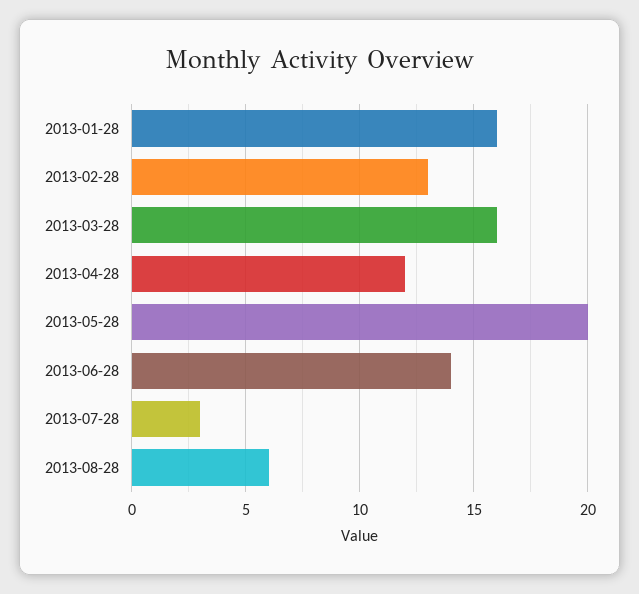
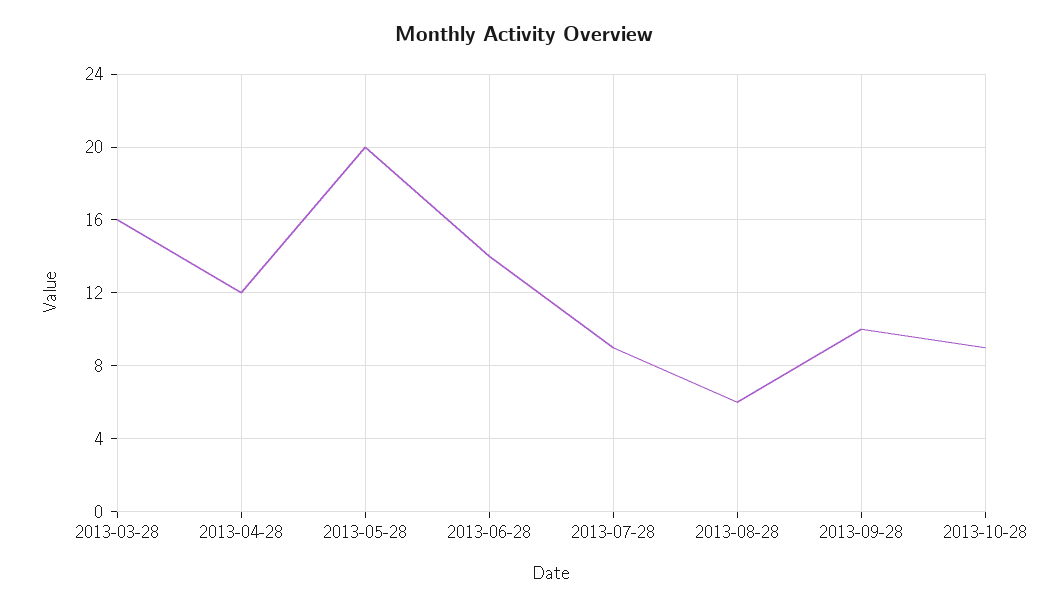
2013-01-28: 16 -> none
2013-02-28: 13 -> none
2013-07-28: 3 -> 9
2013-09-28: none -> 10
2013-10-28: none -> 9

